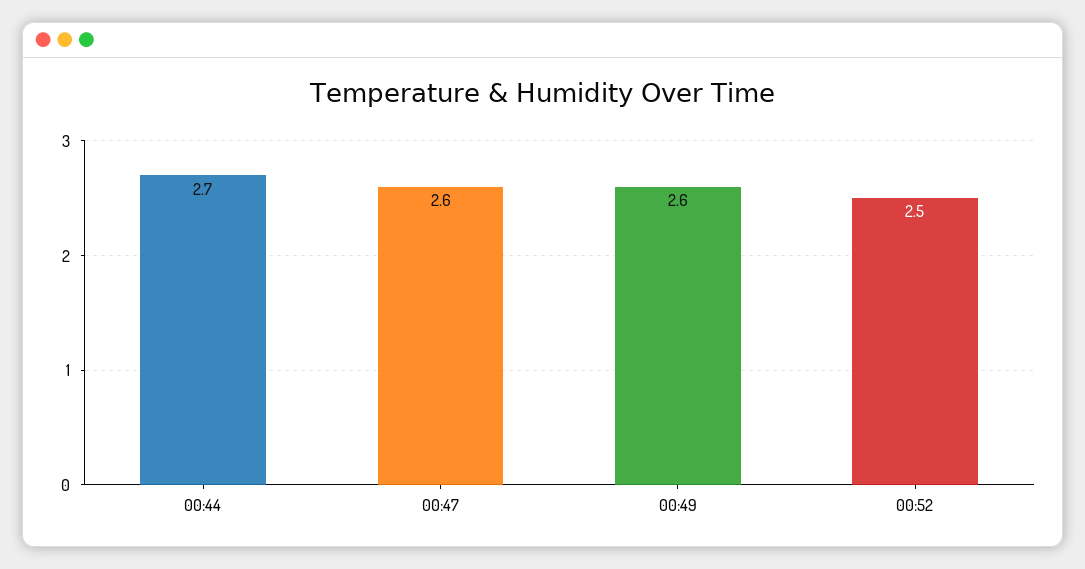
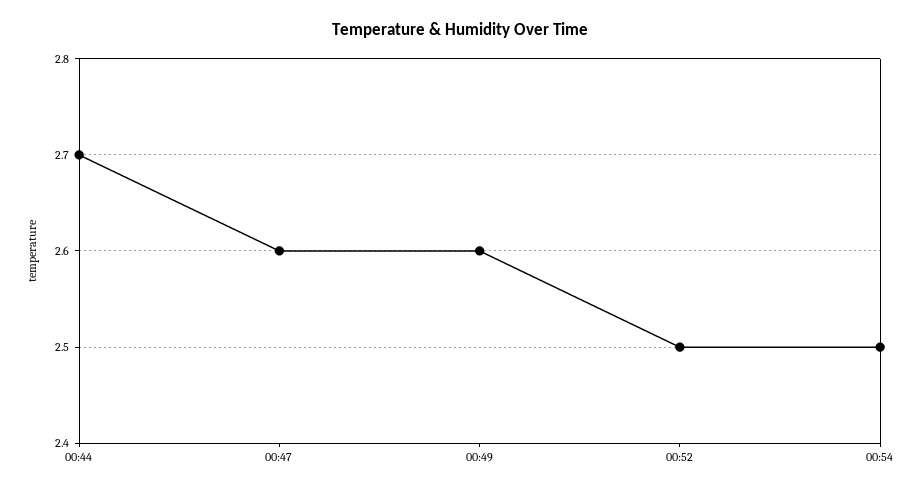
00:54: none -> 2.5

